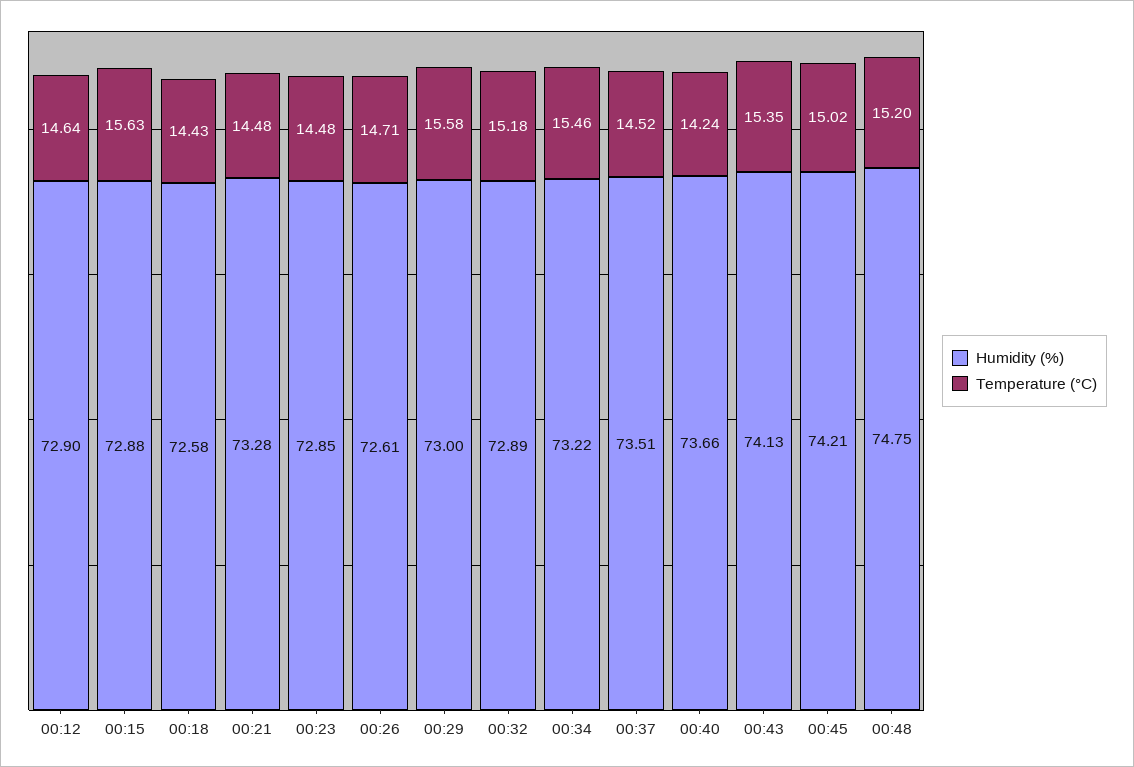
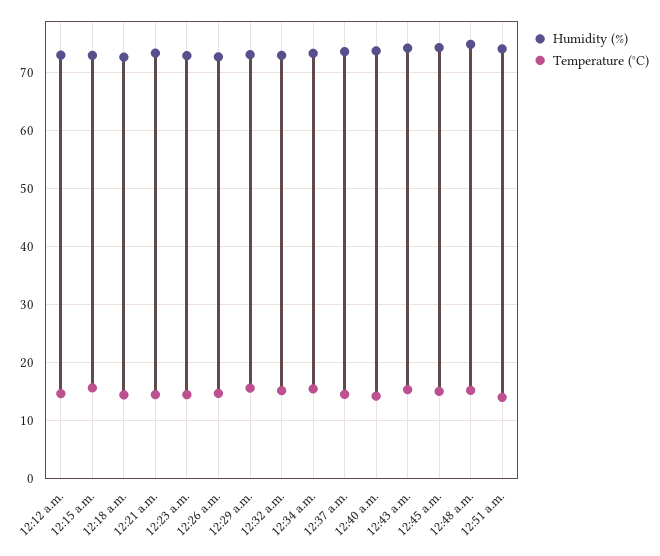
Humidity (%), 12:51 a.m.: none -> 74
Temperature (°C), 12:51 a.m.: none -> 14

